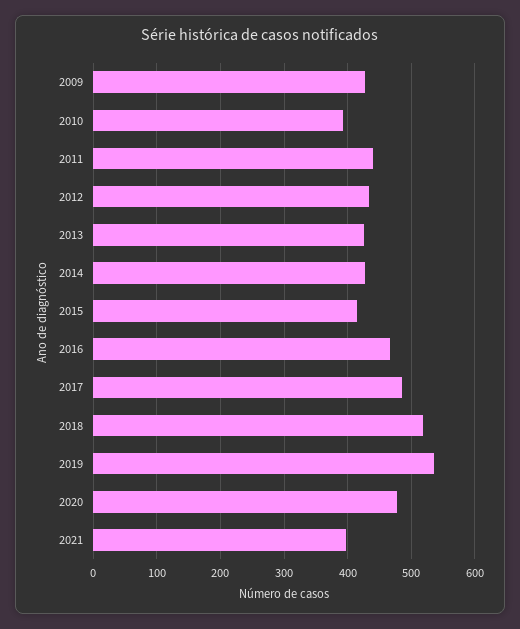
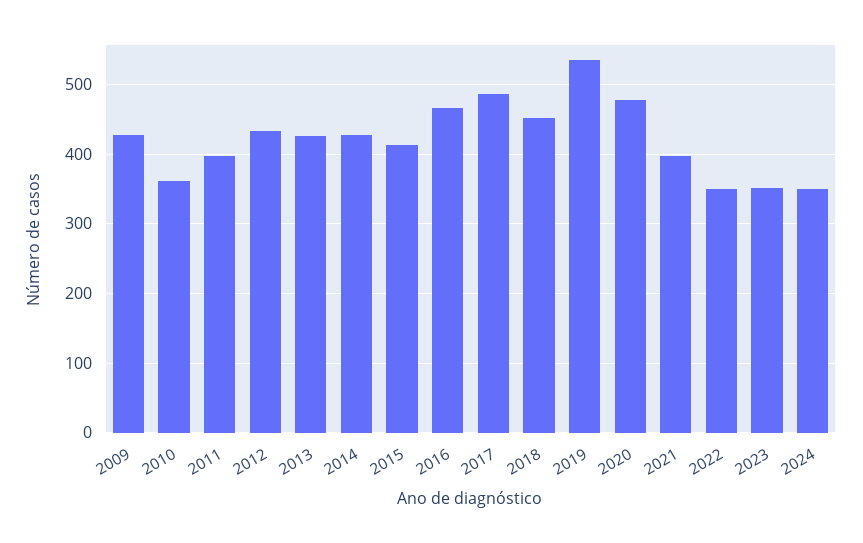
2010: 390 -> 360
2011: 440 -> 400
2018: 520 -> 450
2022: none -> 350
2023: none -> 350
2024: none -> 350

